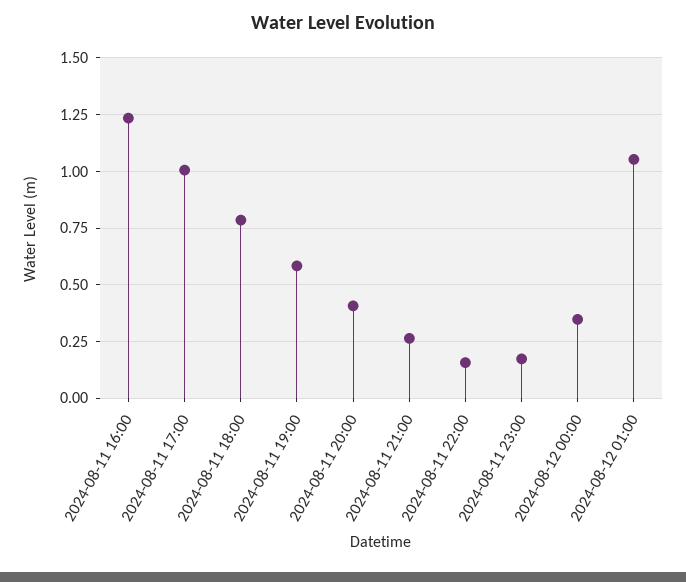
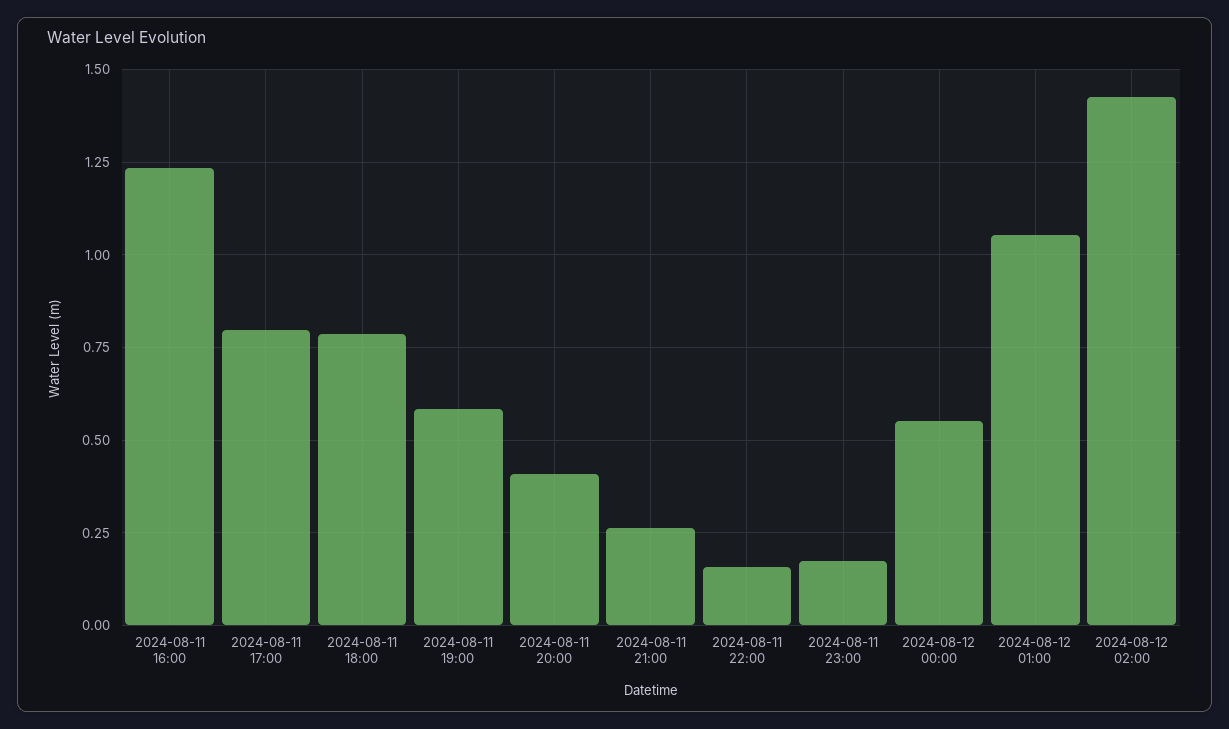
2024-08-11 17:00: 1 -> 0.8
2024-08-12 00:00: 0.35 -> 0.55
2024-08-12 02:00: none -> 1.425

